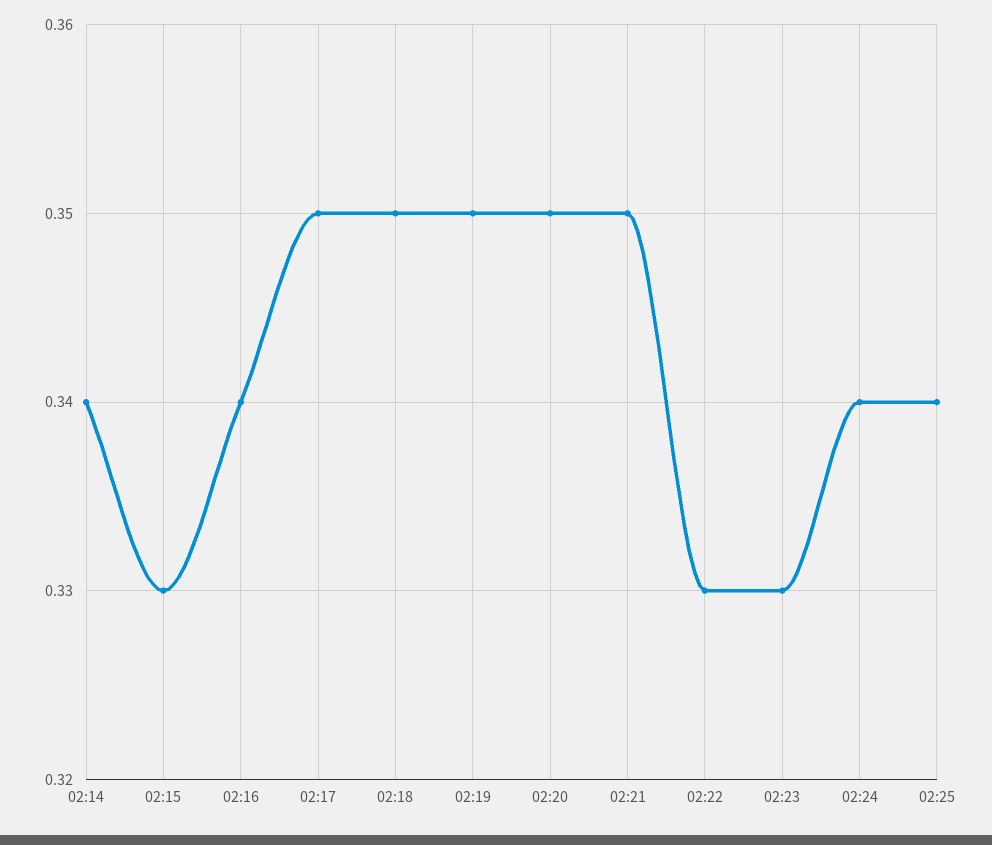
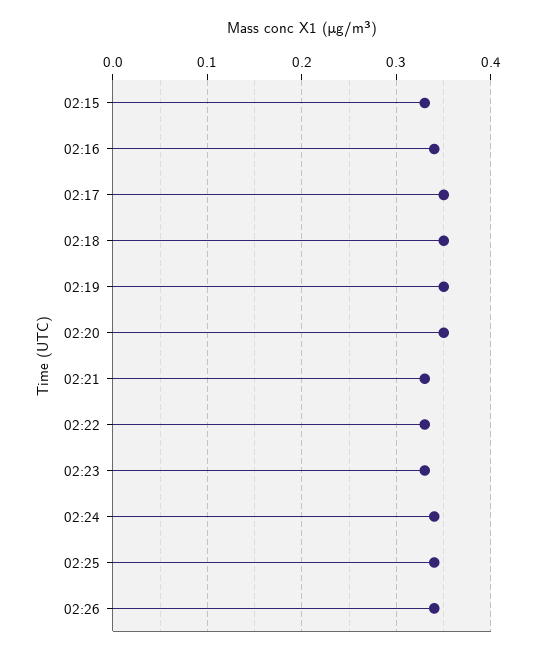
02:14: 0.34 -> none
02:21: 0.35 -> 0.33
02:26: none -> 0.34

